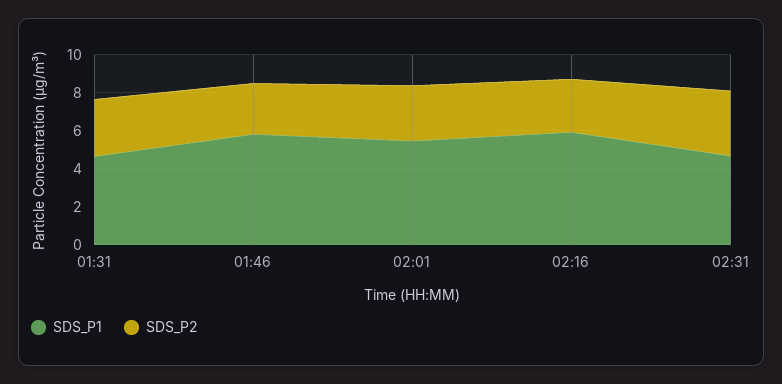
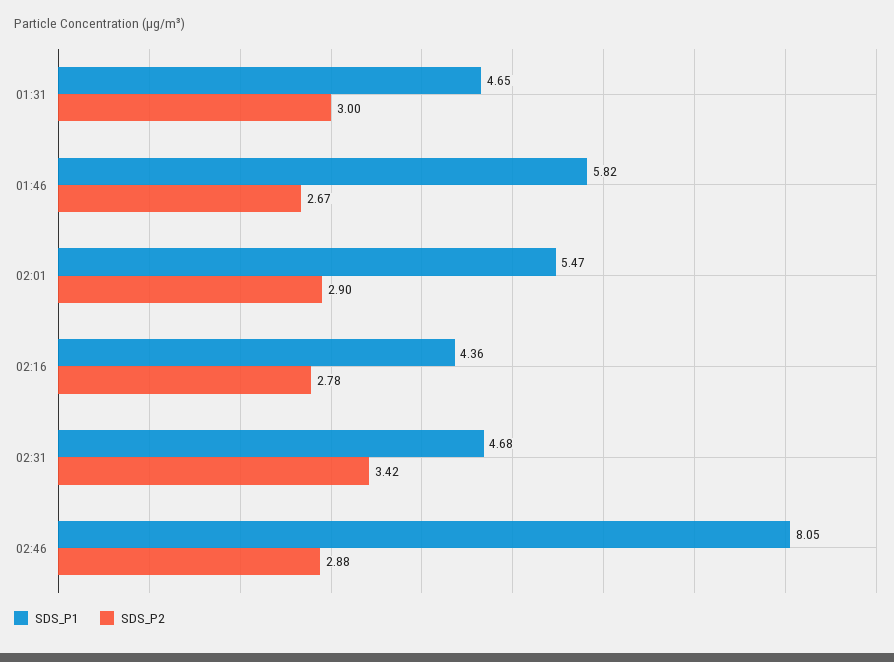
SDS_P1, 02:16: 6 -> 4.36
SDS_P1, 02:46: none -> 8.05
SDS_P2, 02:46: none -> 2.88

